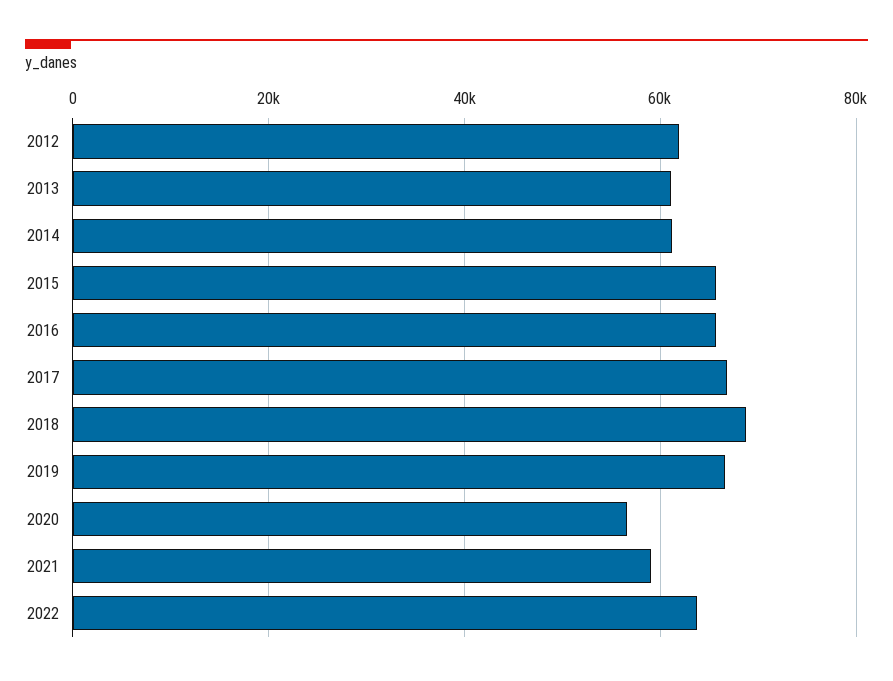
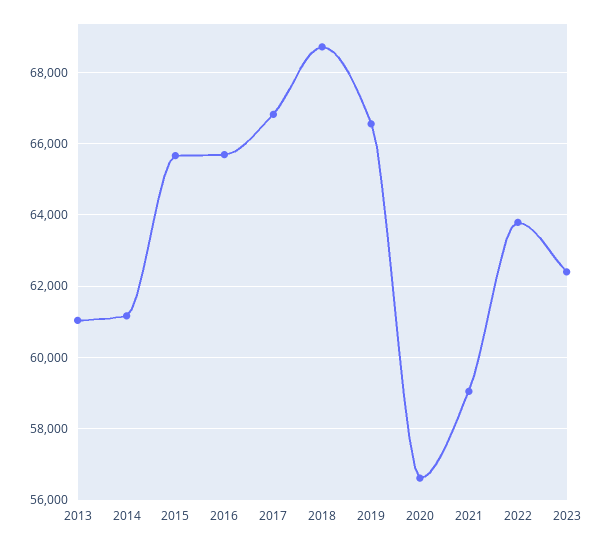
2012: 62000 -> none
2023: none -> 62400

